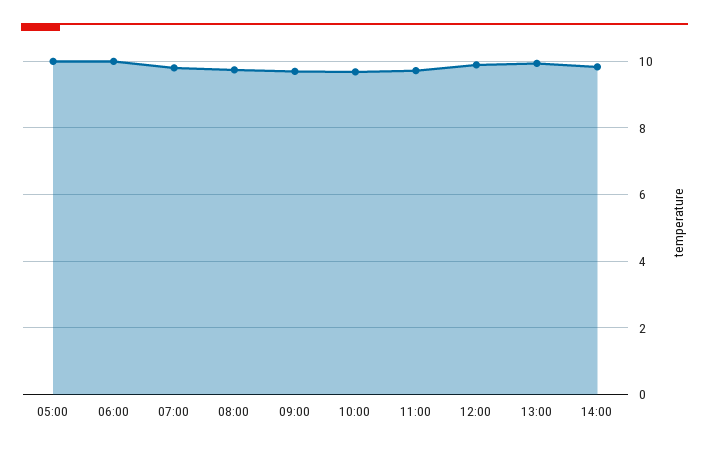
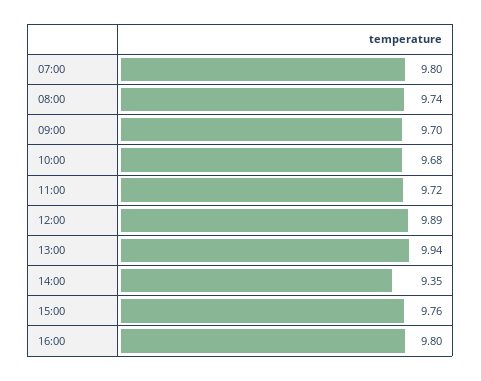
05:00: 10 -> none
06:00: 10 -> none
14:00: 9.8 -> 9.35
15:00: none -> 9.76
16:00: none -> 9.8

